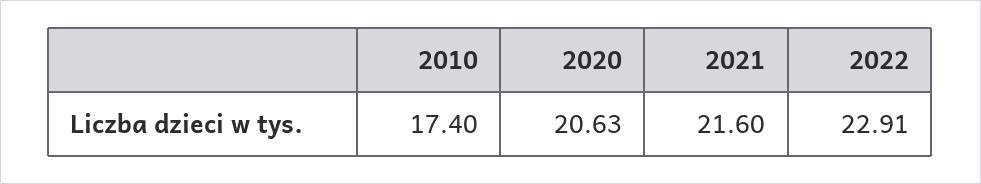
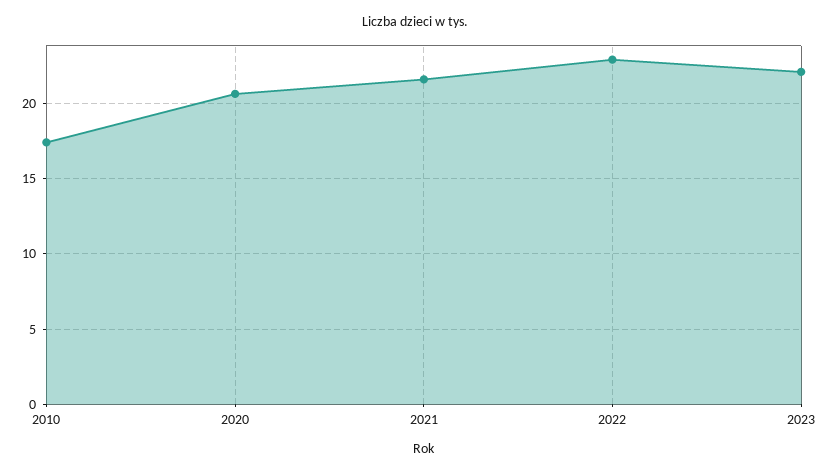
2023: none -> 22

